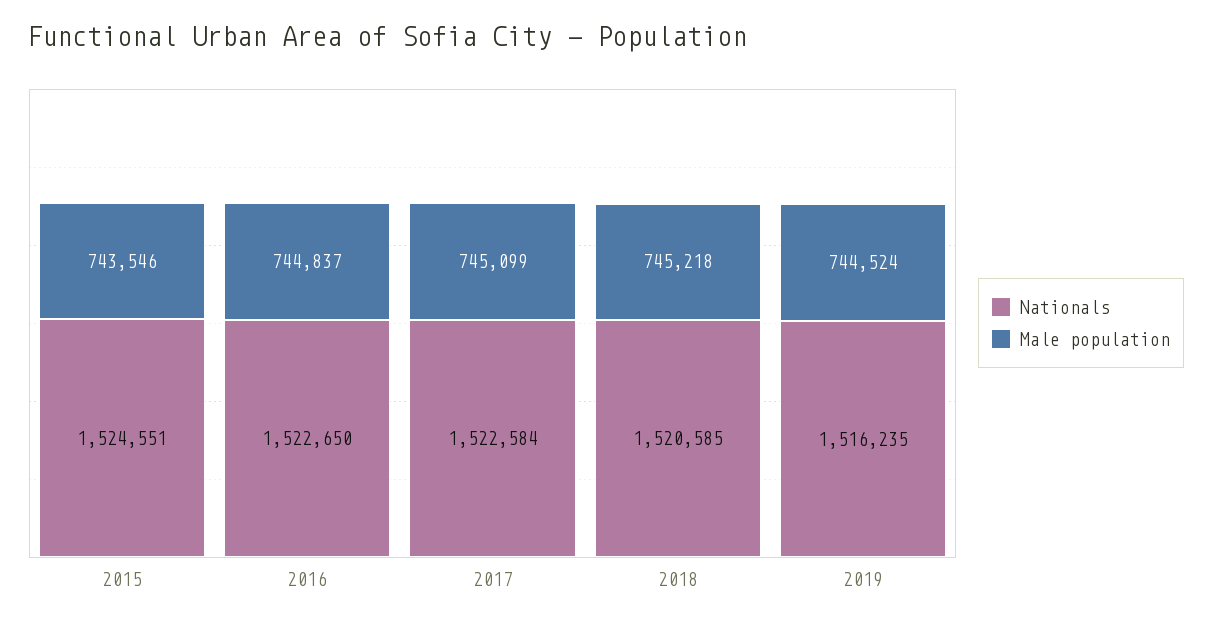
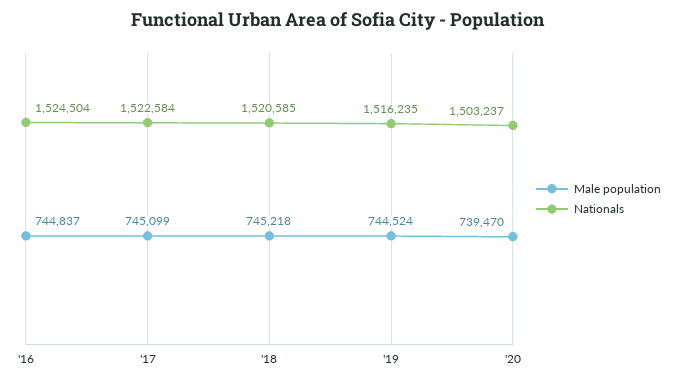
Nationals, 2015: 1524551 -> none
Male population, 2015: 743546 -> none
Nationals, 2016: 1522650 -> 1524504
Male population, '20: none -> 739470
Nationals, '20: none -> 1503237

